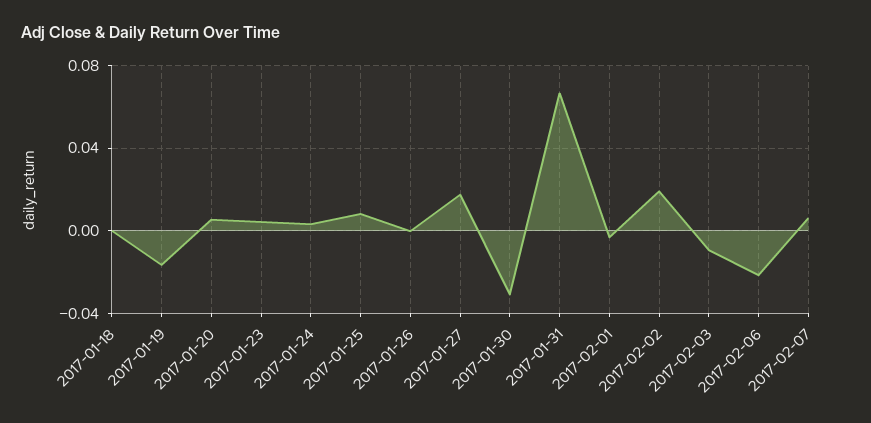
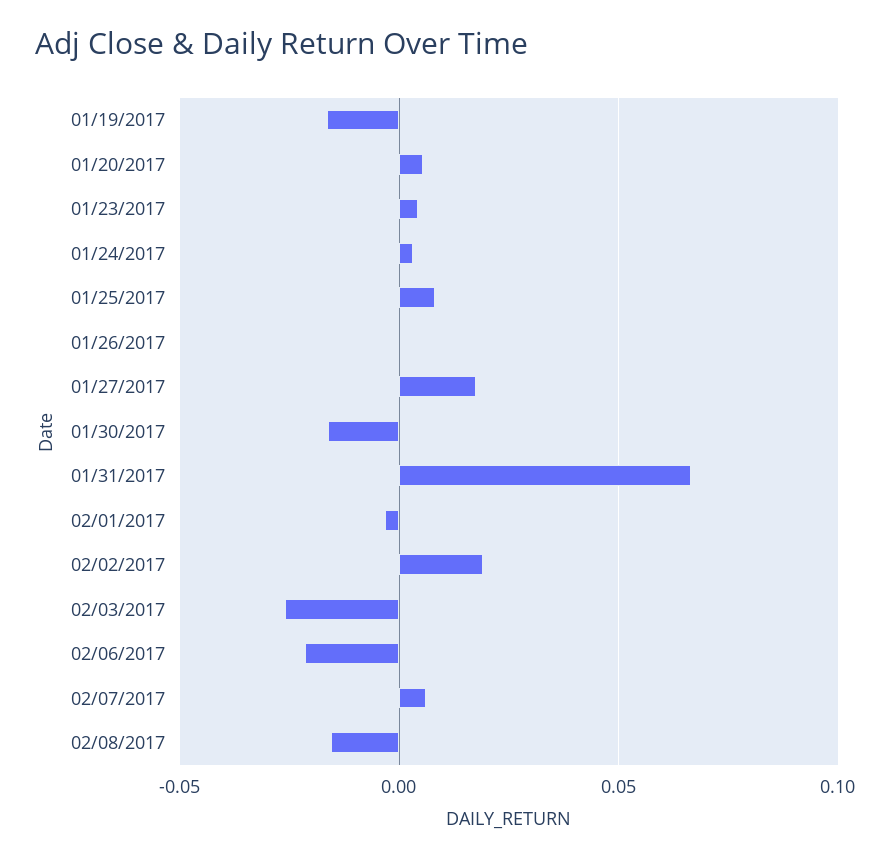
2017-01-18: 0 -> none
2017-01-30: -0.03 -> -0.015
2017-02-03: -0.01 -> -0.025
02/08/2017: none -> -0.015

